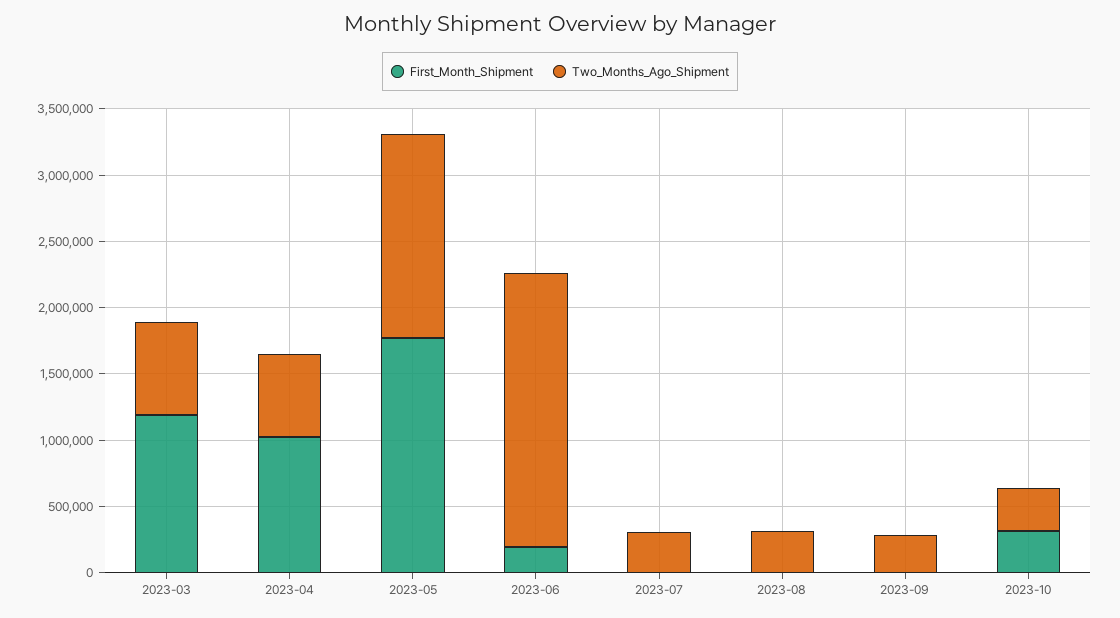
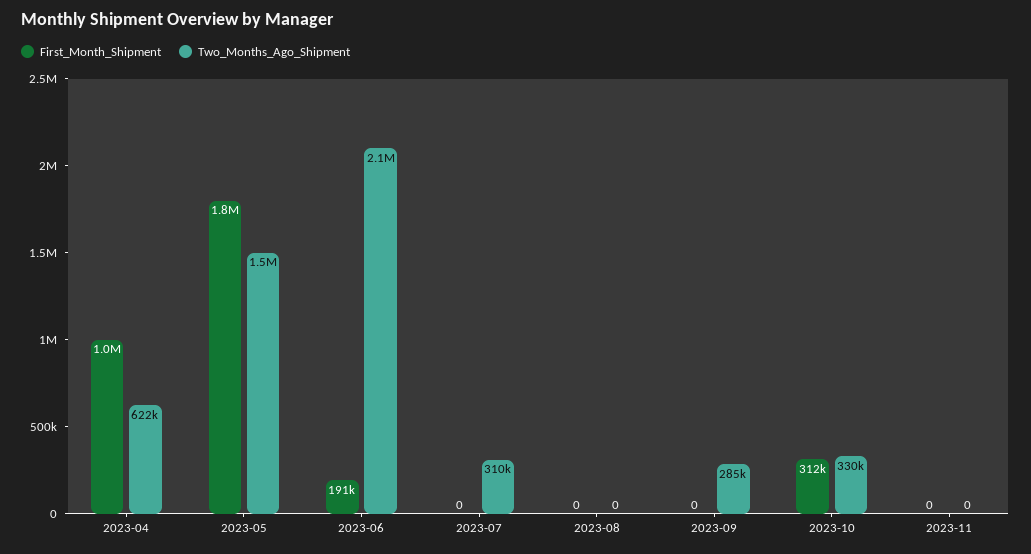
First_Month_Shipment, 2023-03: 1200000 -> none
Two_Months_Ago_Shipment, 2023-03: 700000 -> none
Two_Months_Ago_Shipment, 2023-08: 300000 -> 0
First_Month_Shipment, 2023-11: none -> 0
Two_Months_Ago_Shipment, 2023-11: none -> 0

